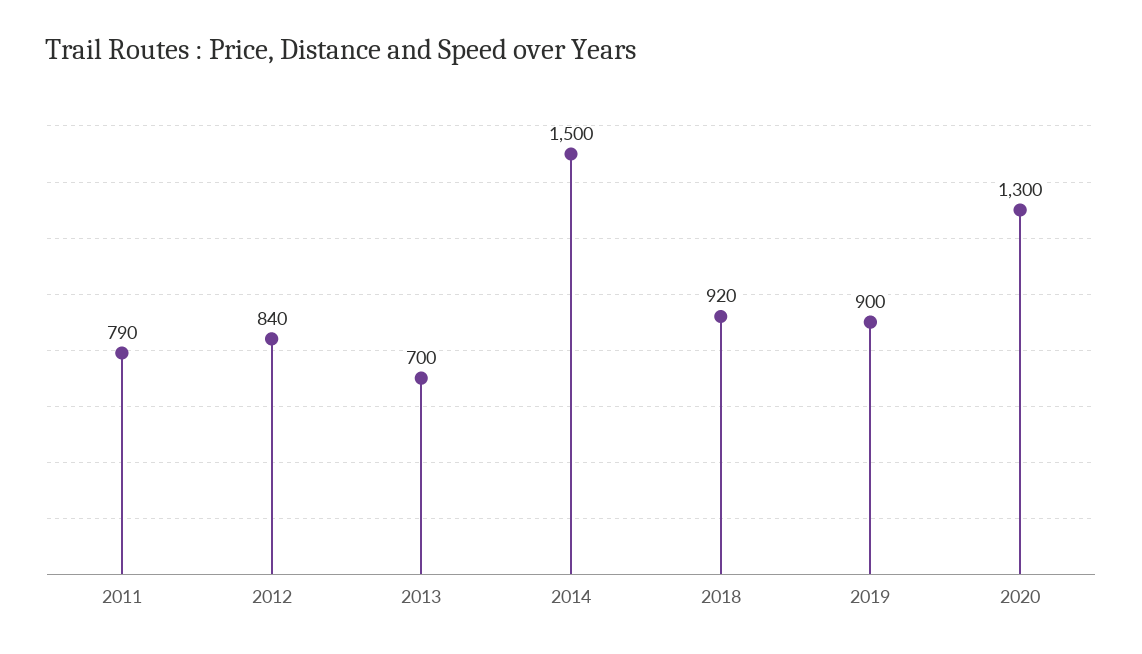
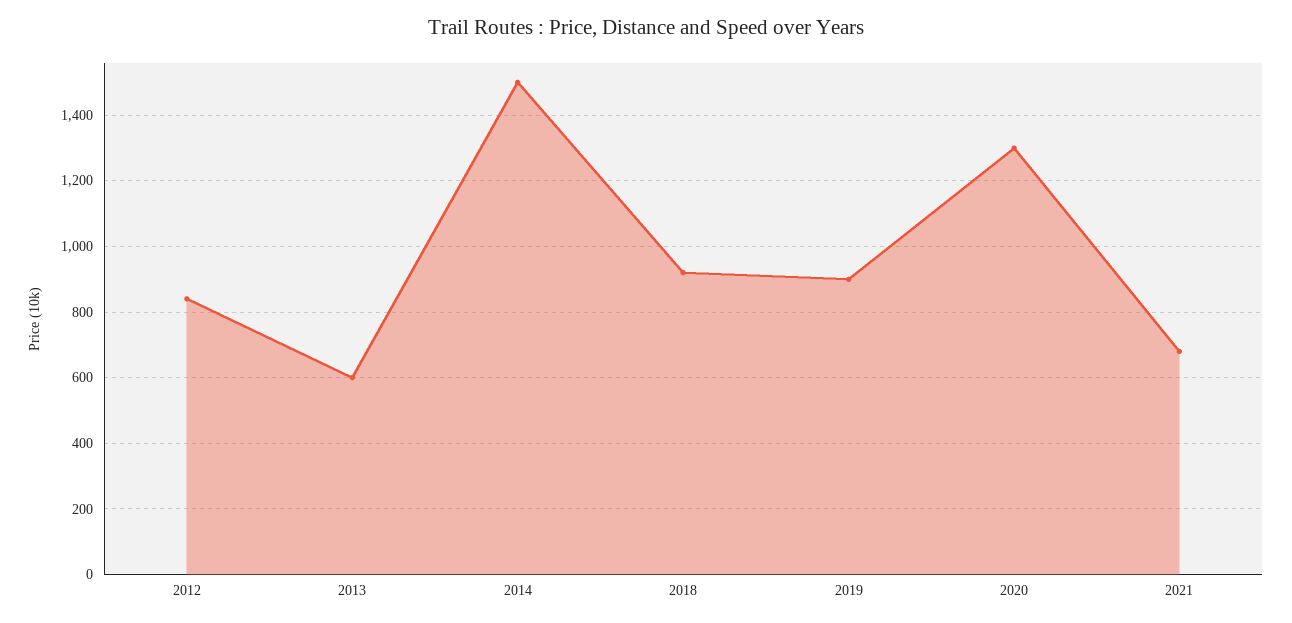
2011: 790 -> none
2013: 700 -> 600
2021: none -> 680

